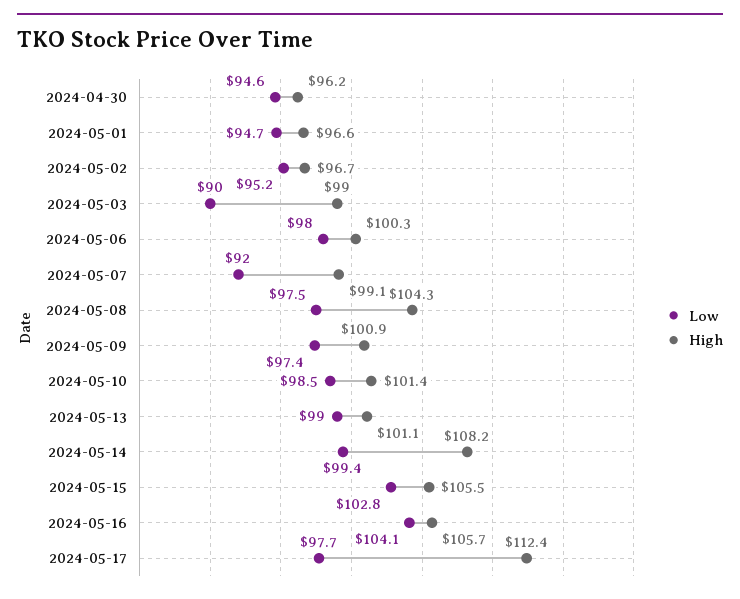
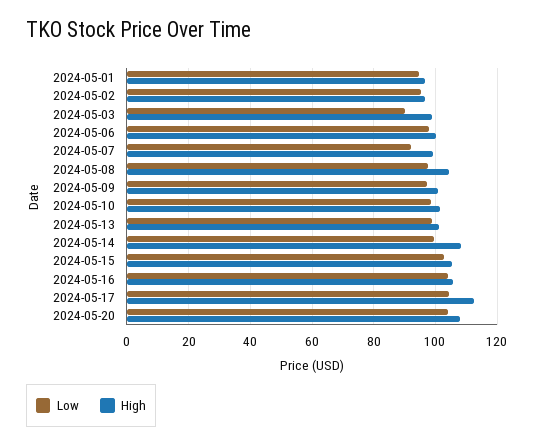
Low, 2024-04-30: 94.6 -> none
High, 2024-04-30: 96.2 -> none
Low, 2024-05-17: 97.7 -> 104
Low, 2024-05-20: none -> 104
High, 2024-05-20: none -> 108

